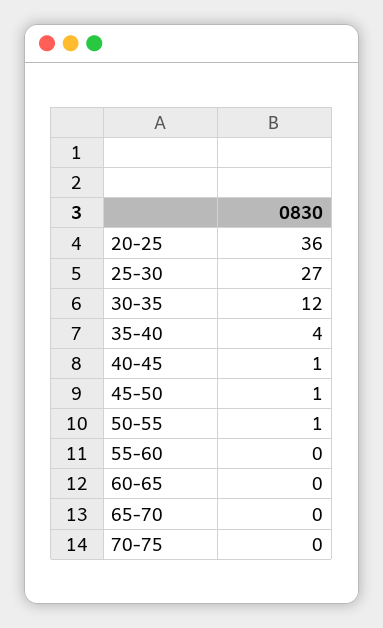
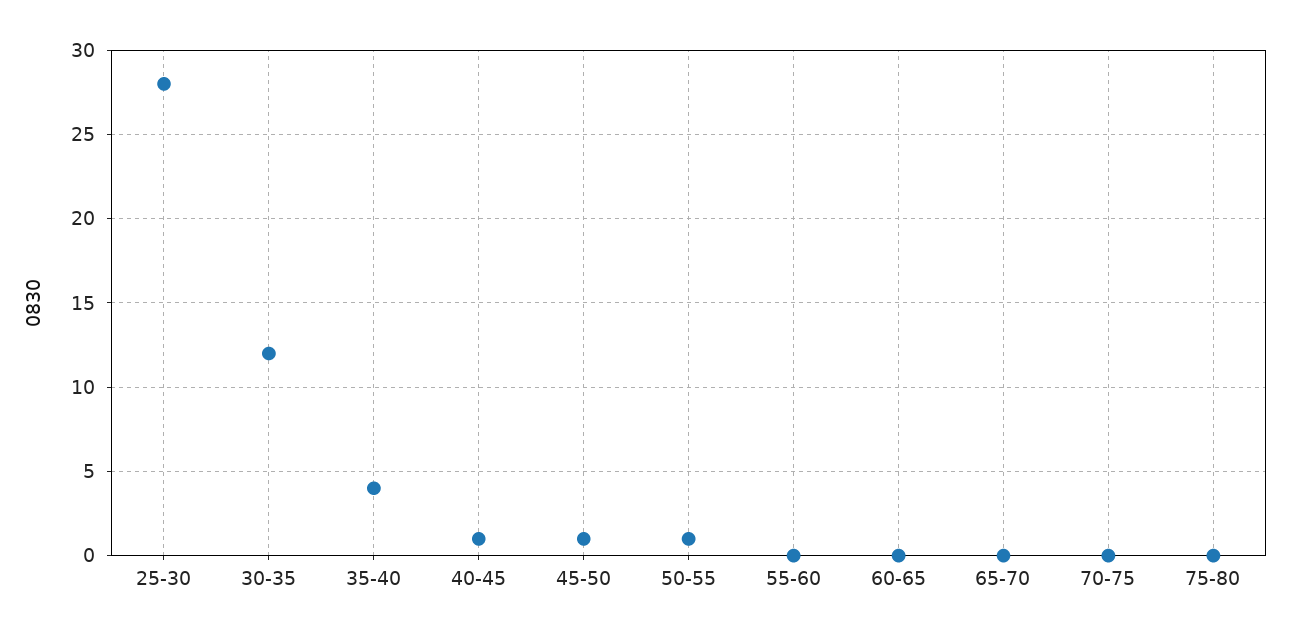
20-25: 36 -> none
25-30: 27 -> 28
75-80: none -> 0

